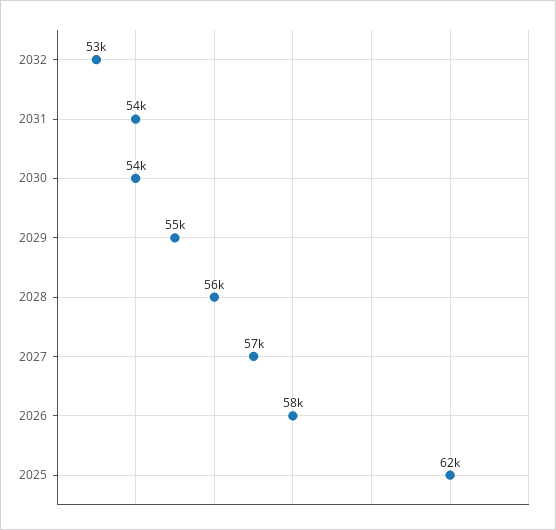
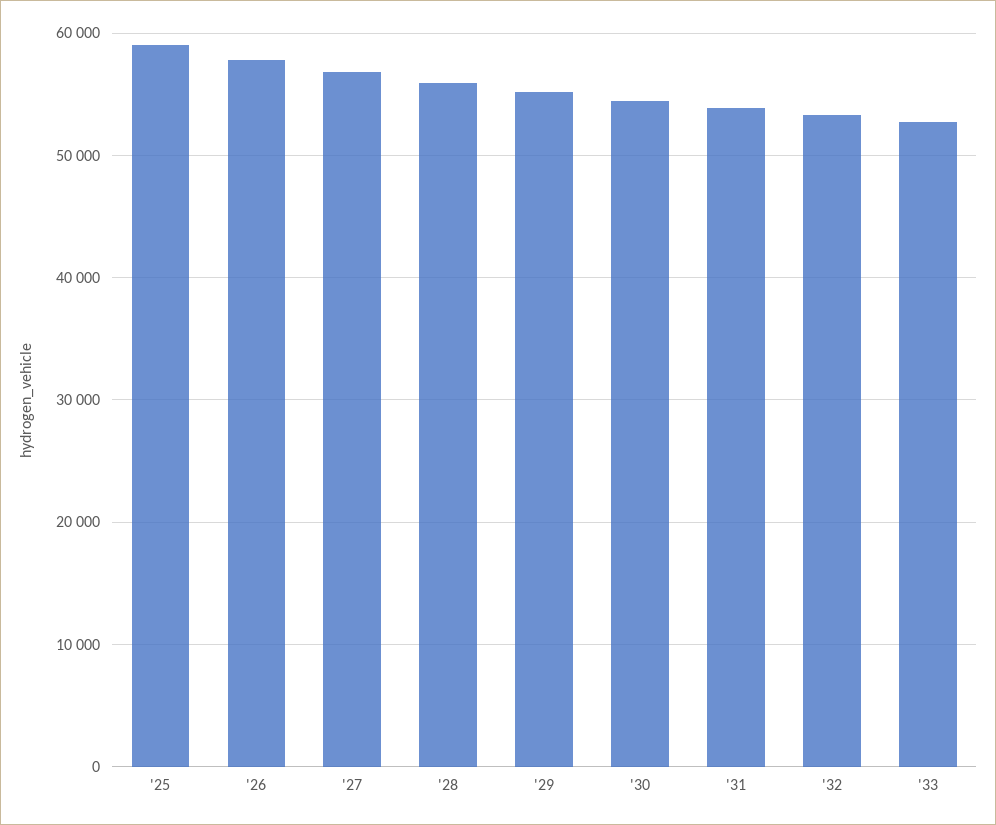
2025: 62000 -> 59000
'33: none -> 53000

